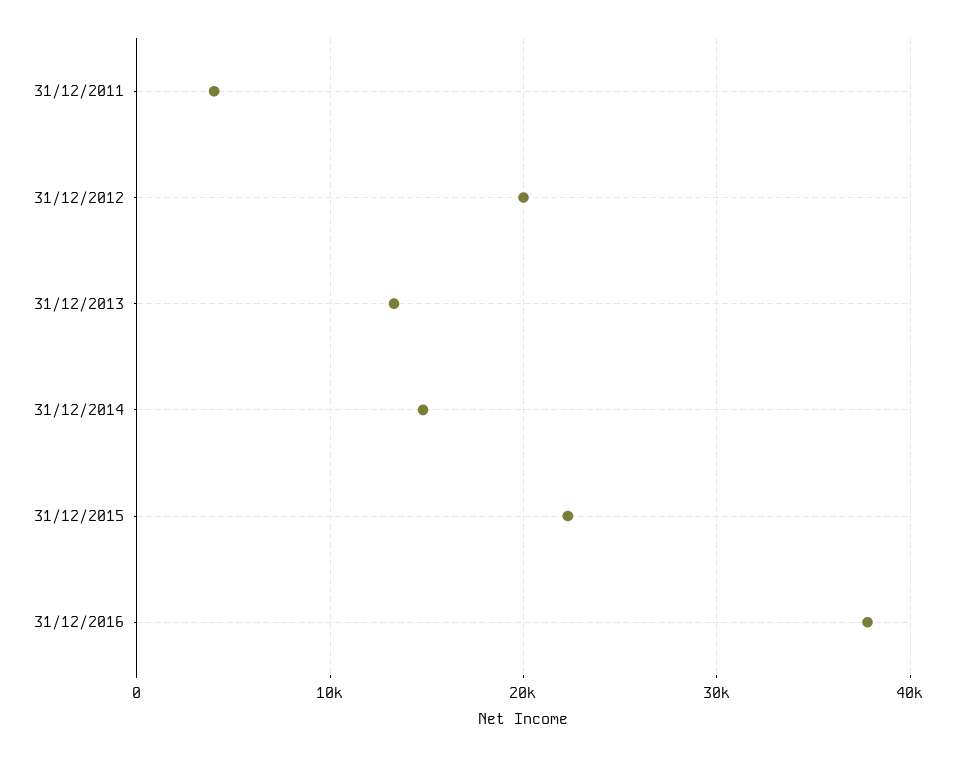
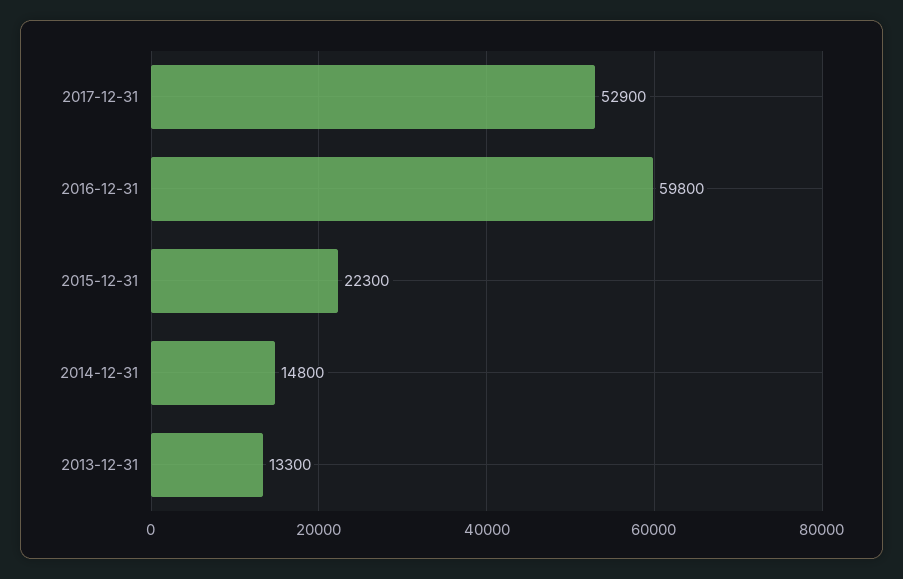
31/12/2011: 4000 -> none
31/12/2012: 20000 -> none
31/12/2016: 38000 -> 59800
2017-12-31: none -> 52900

